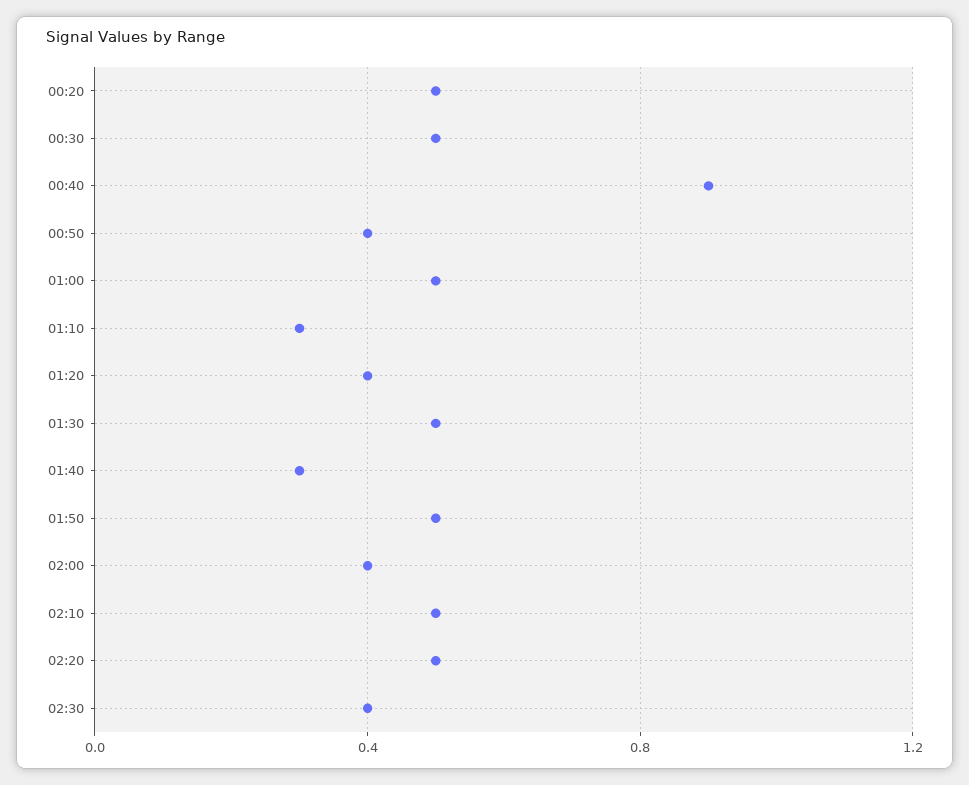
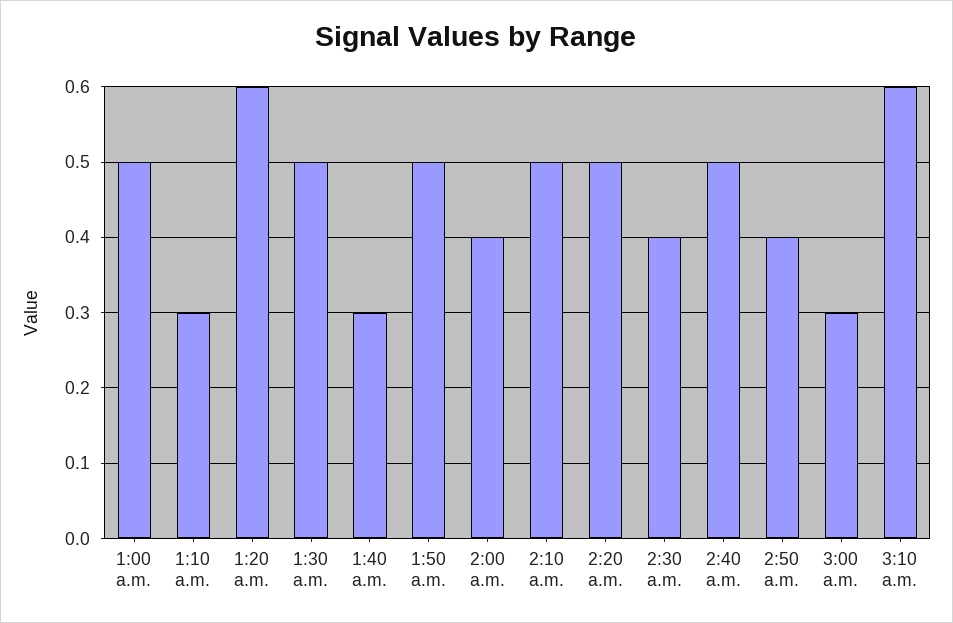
00:20: 0.5 -> none
00:30: 0.5 -> none
00:40: 0.9 -> none
00:50: 0.4 -> none
01:20: 0.4 -> 0.6
2:40 a.m.: none -> 0.5
2:50 a.m.: none -> 0.4
3:00 a.m.: none -> 0.3
3:10 a.m.: none -> 0.6

